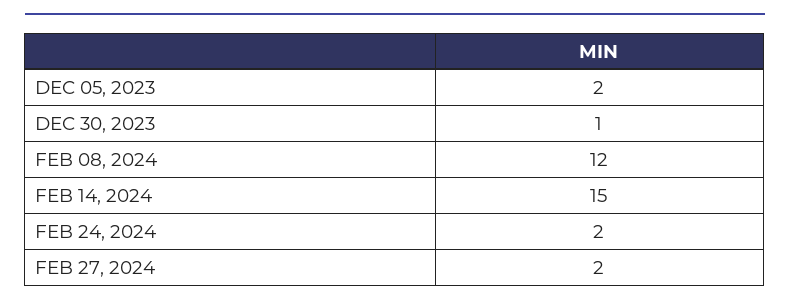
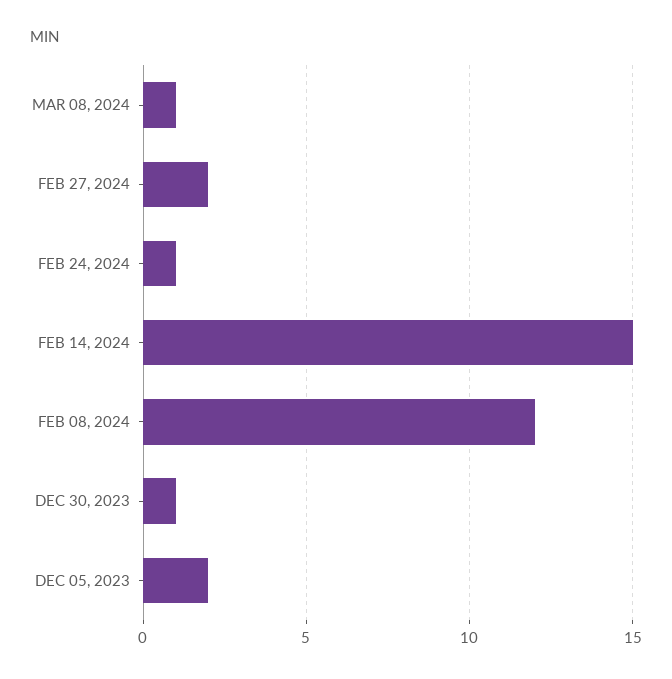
FEB 24, 2024: 2 -> 1
MAR 08, 2024: none -> 1

